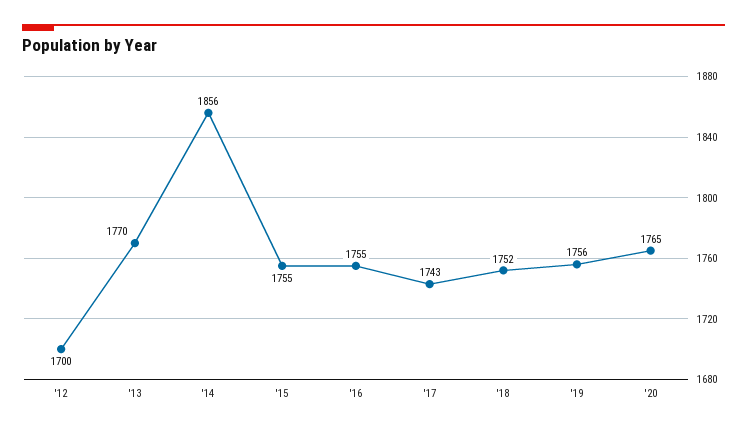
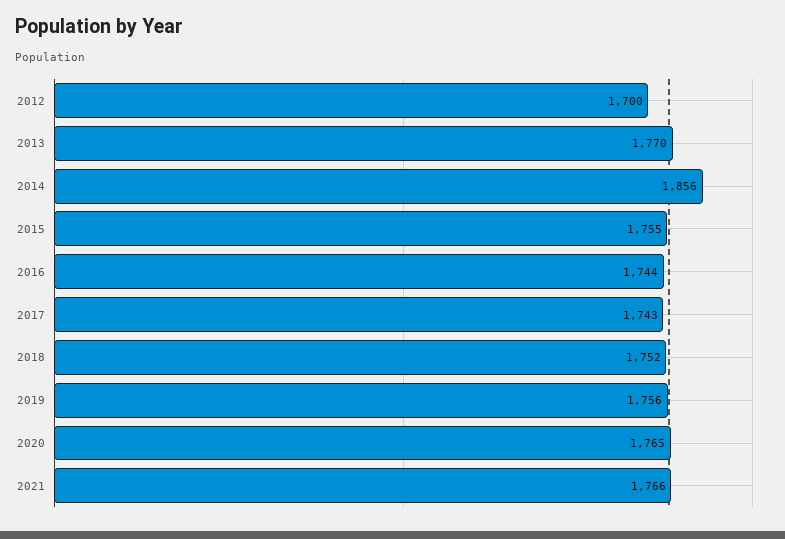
'16: 1755 -> 1744
2021: none -> 1766

